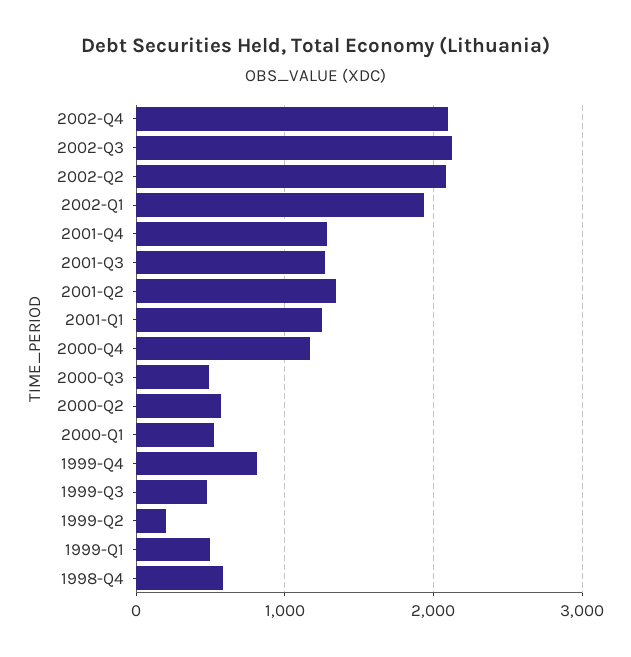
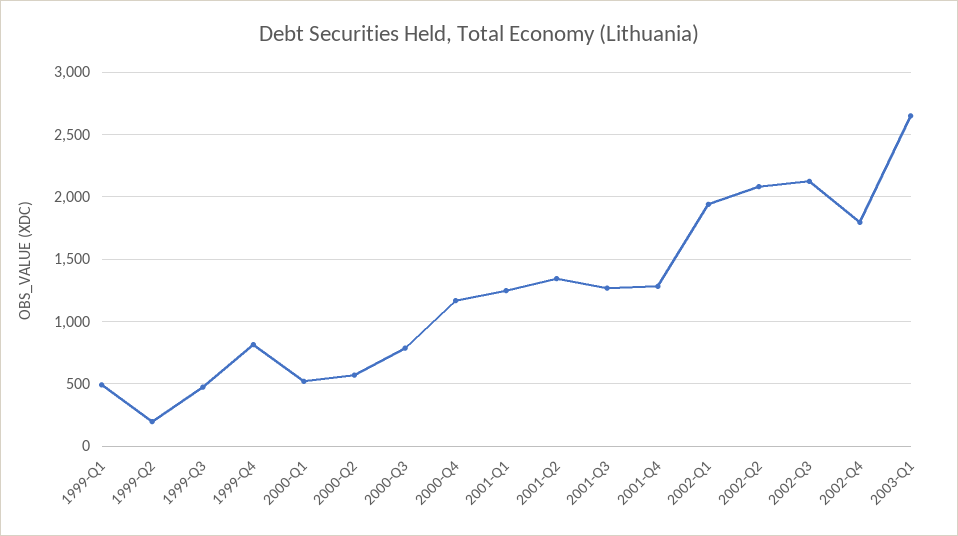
2002-Q4: 2100 -> 1800
2000-Q3: 500 -> 800
1998-Q4: 600 -> none
2003-Q1: none -> 2650

